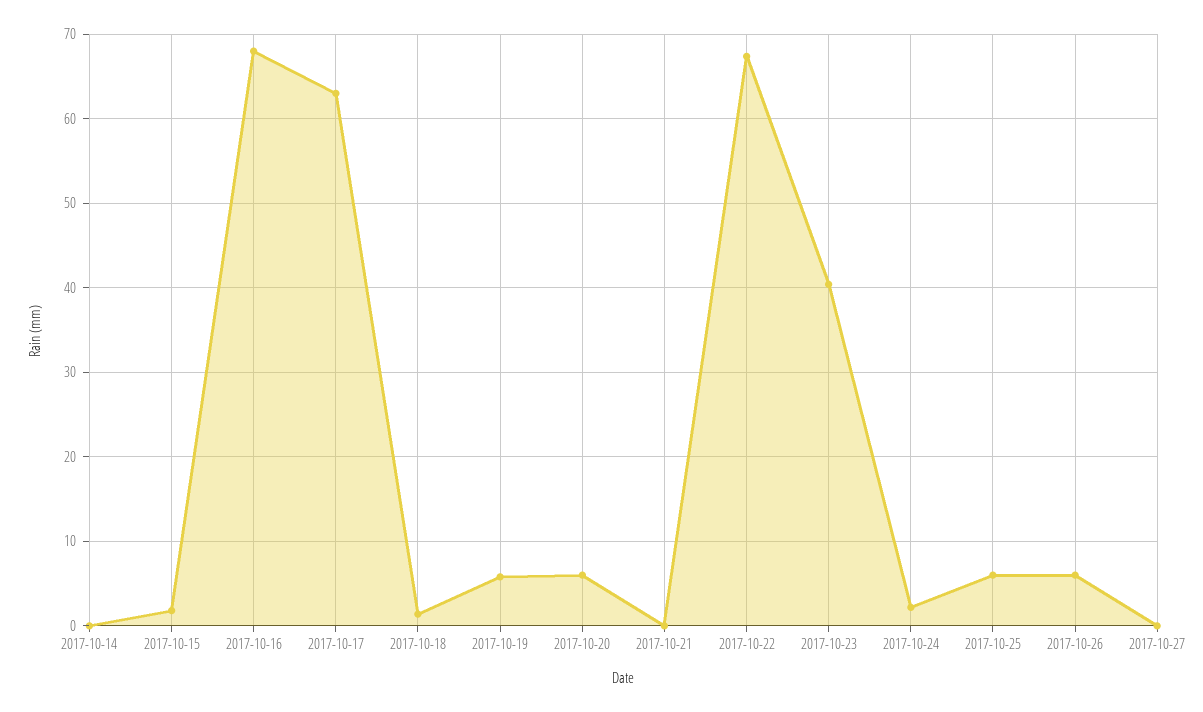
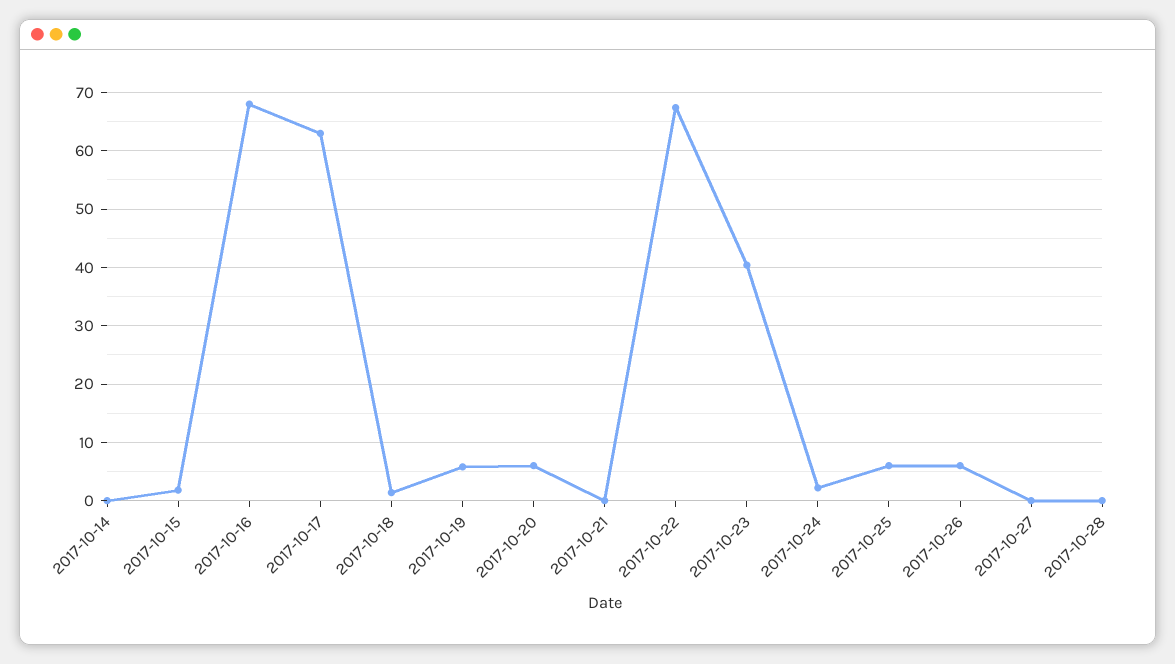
2017-10-28: none -> 0

